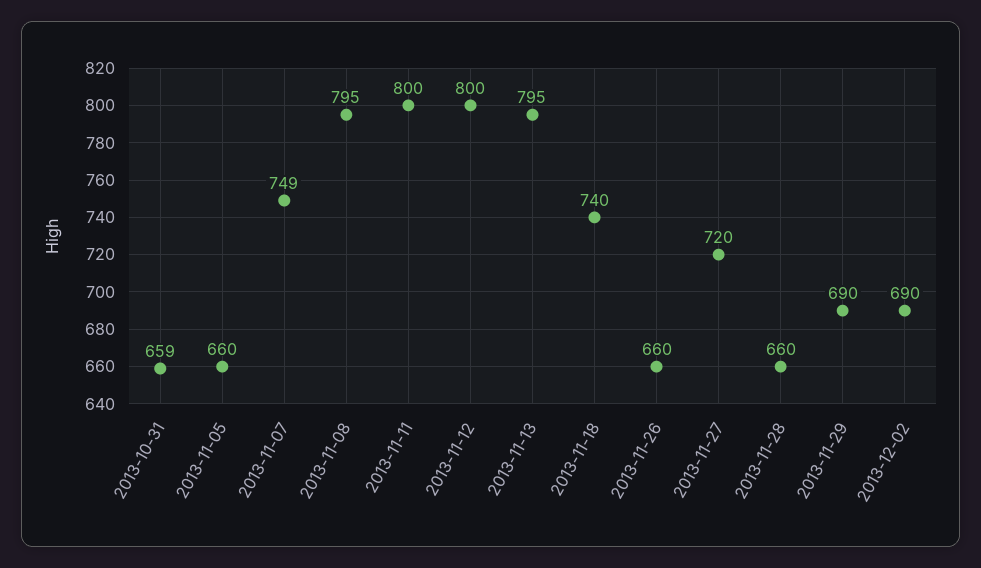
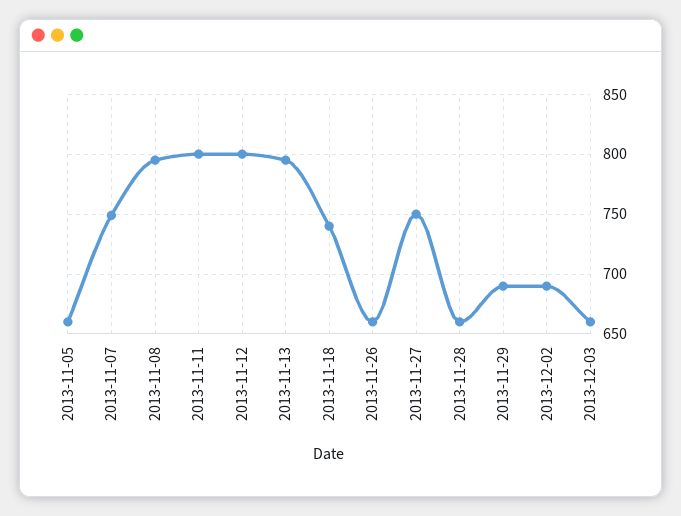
2013-10-31: 659 -> none
2013-11-27: 720 -> 750
2013-12-03: none -> 660

